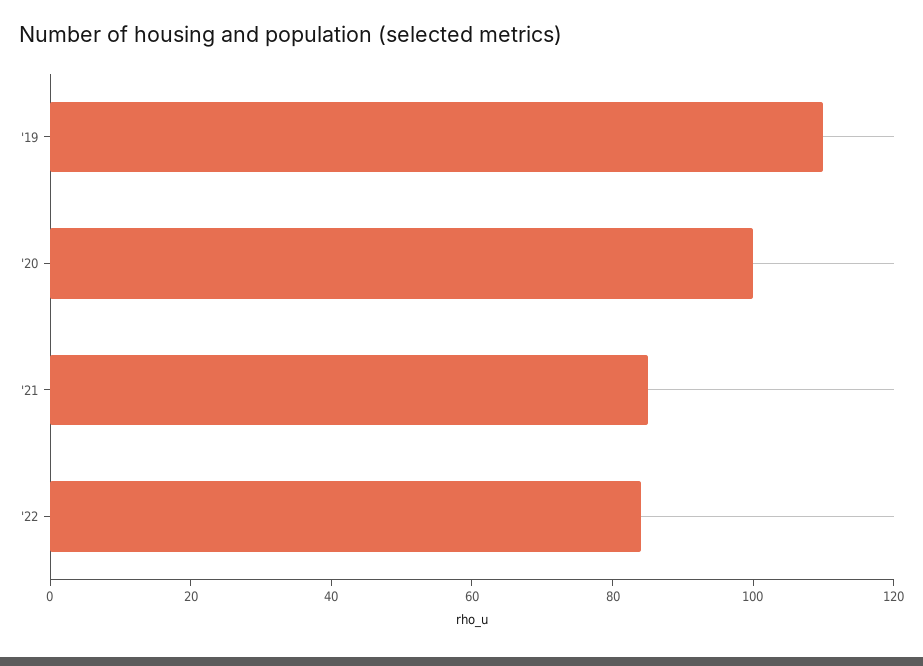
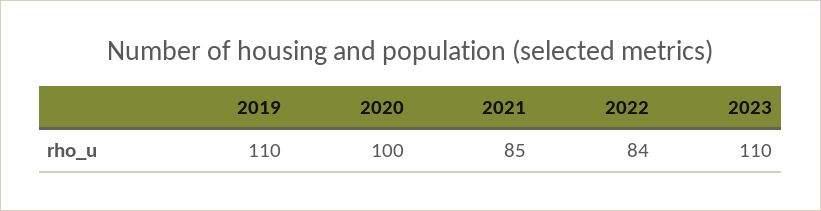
2023: none -> 110

